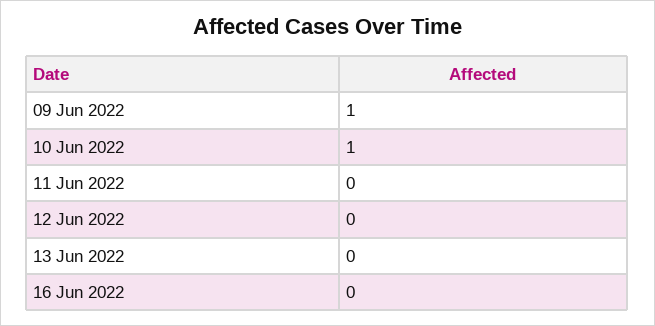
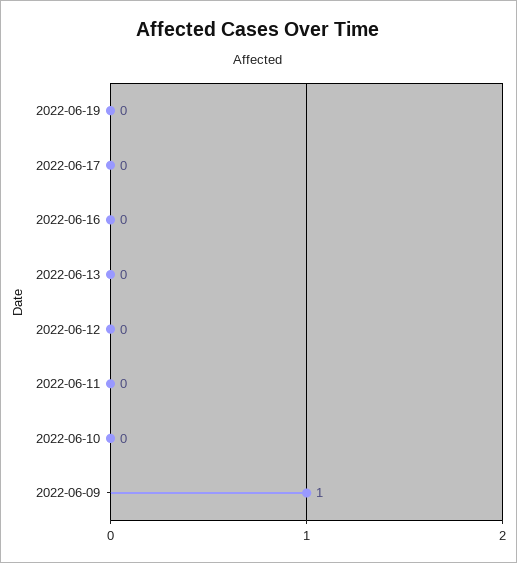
10 Jun 2022: 1 -> 0
2022-06-19: none -> 0
2022-06-17: none -> 0

